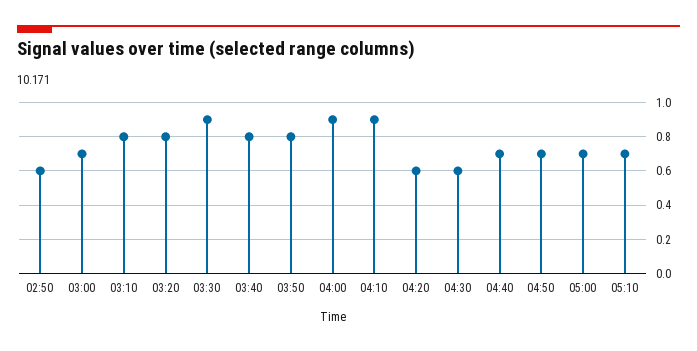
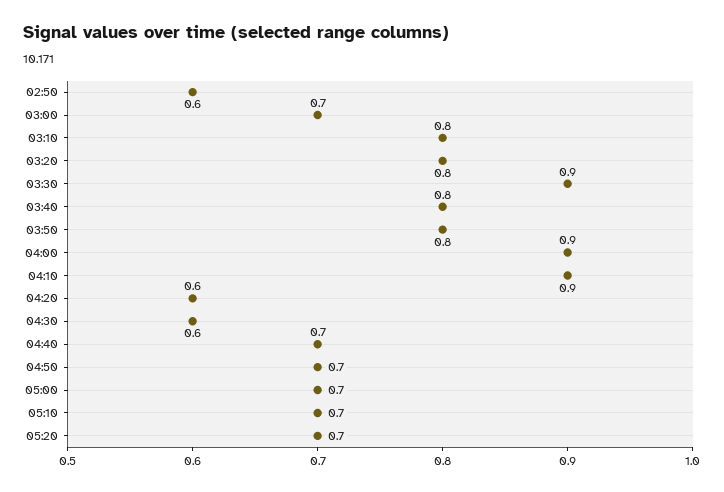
05:20: none -> 0.7

